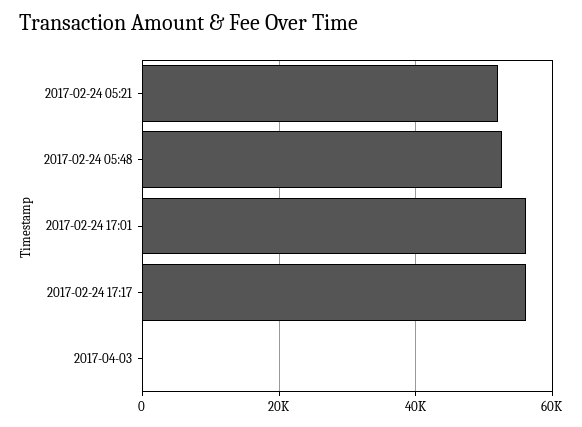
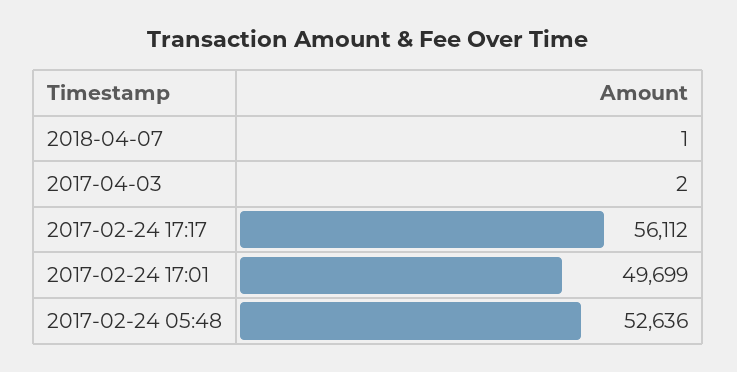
2017-02-24 05:21: 52000 -> none
2017-02-24 17:01: 56000 -> 49699
2018-04-07: none -> 1

